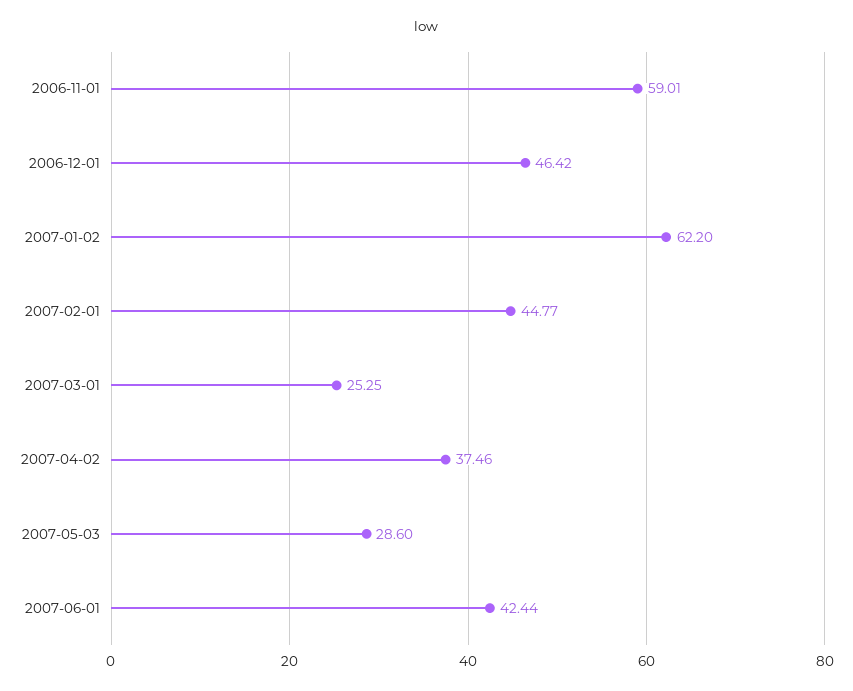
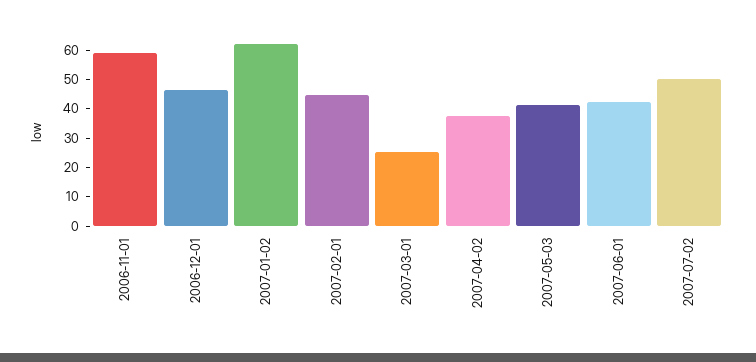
2007-05-03: 28.6 -> 40
2007-07-02: none -> 50

